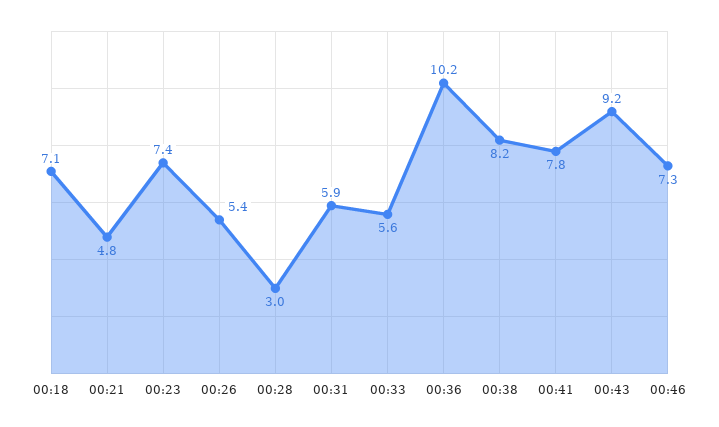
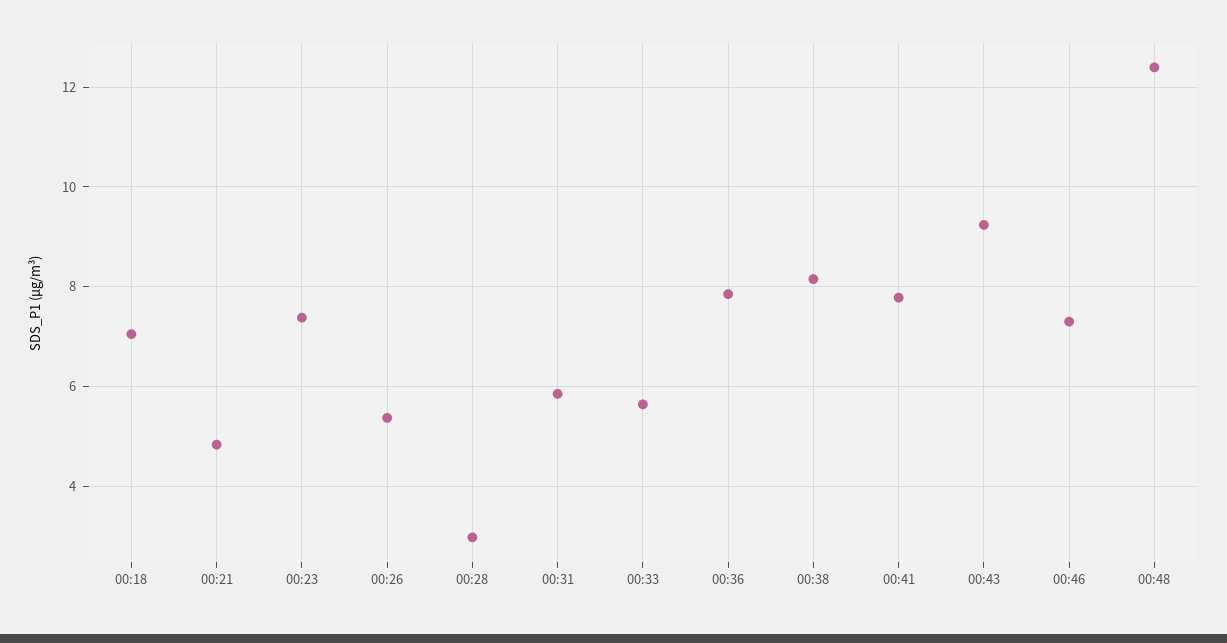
00:36: 10.2 -> 7.8
00:48: none -> 12.4

